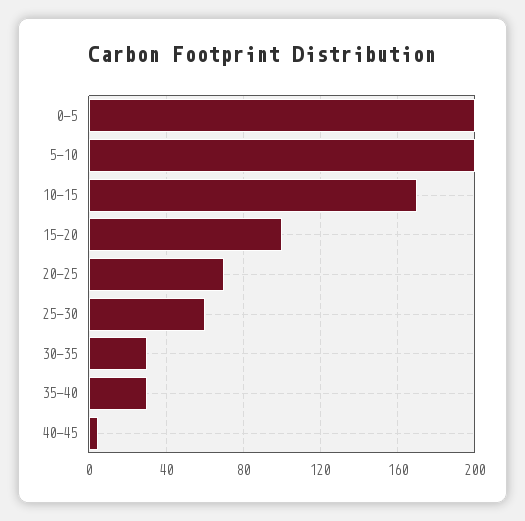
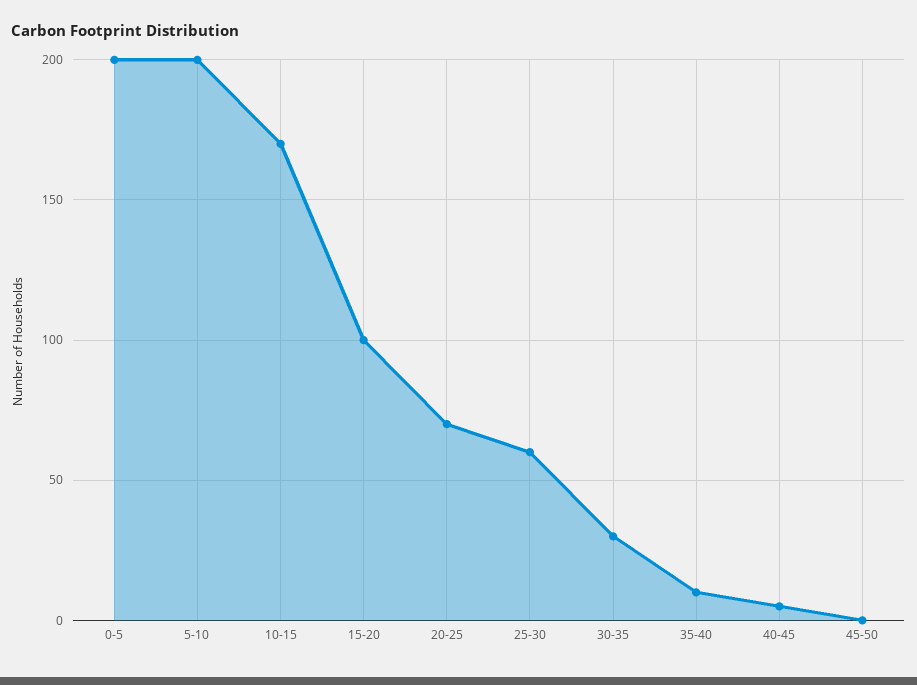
35-40: 30 -> 10
45-50: none -> 0

